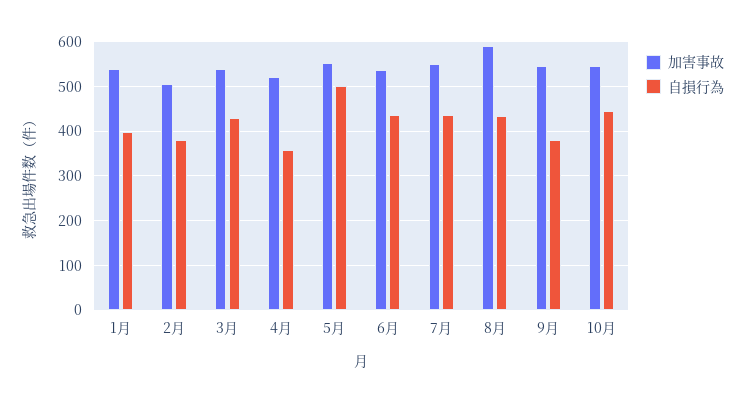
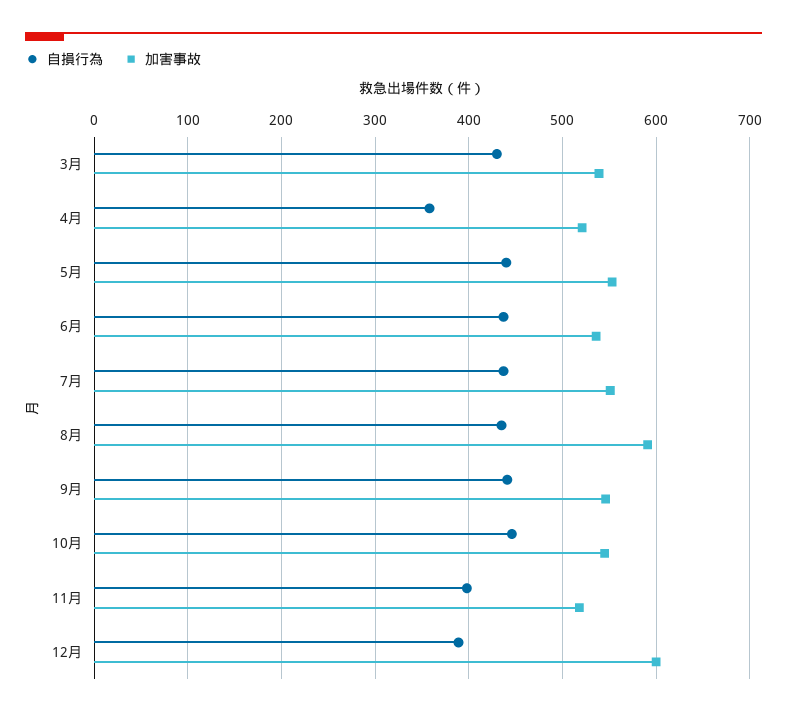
加害事故, 1月: 540 -> none
自損行為, 1月: 400 -> none
加害事故, 2月: 500 -> none
自損行為, 2月: 380 -> none
自損行為, 5月: 500 -> 440
自損行為, 9月: 380 -> 440
自損行為, 11月: none -> 400
加害事故, 11月: none -> 520
自損行為, 12月: none -> 390
加害事故, 12月: none -> 600

